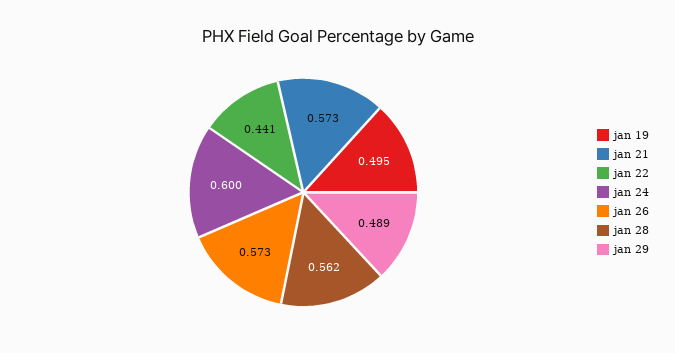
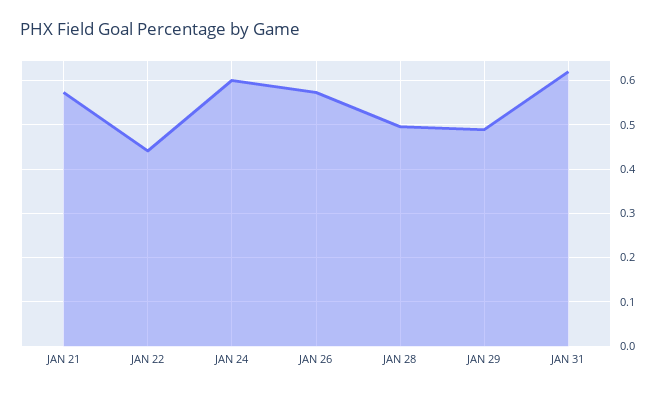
jan 19: 0.495 -> none
jan 28: 0.562 -> 0.5
JAN 31: none -> 0.62

